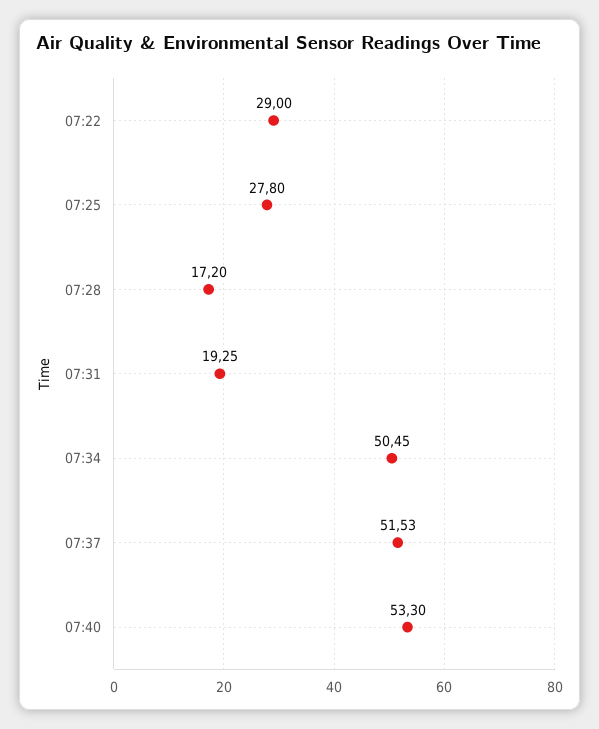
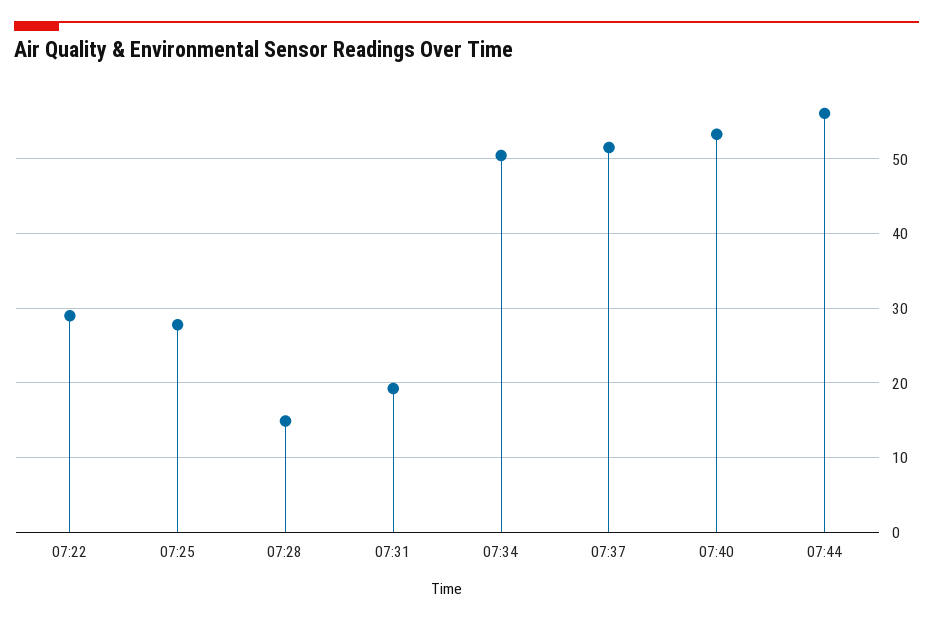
07:28: 17.2 -> 15
07:44: none -> 56

